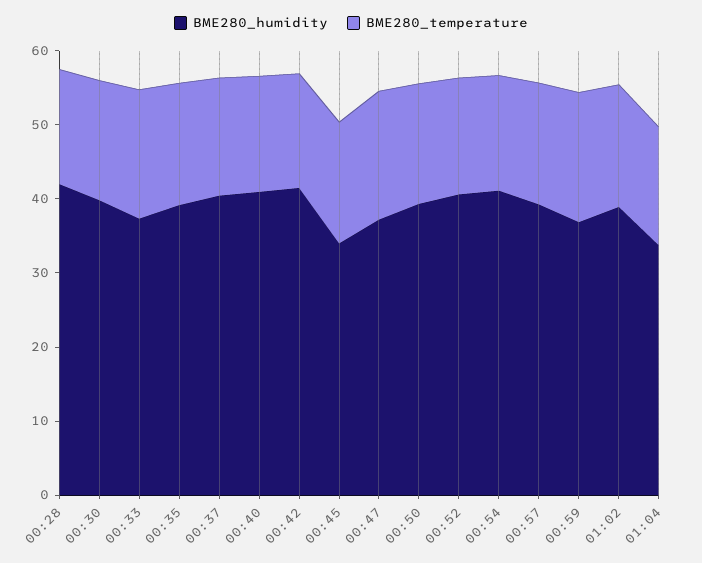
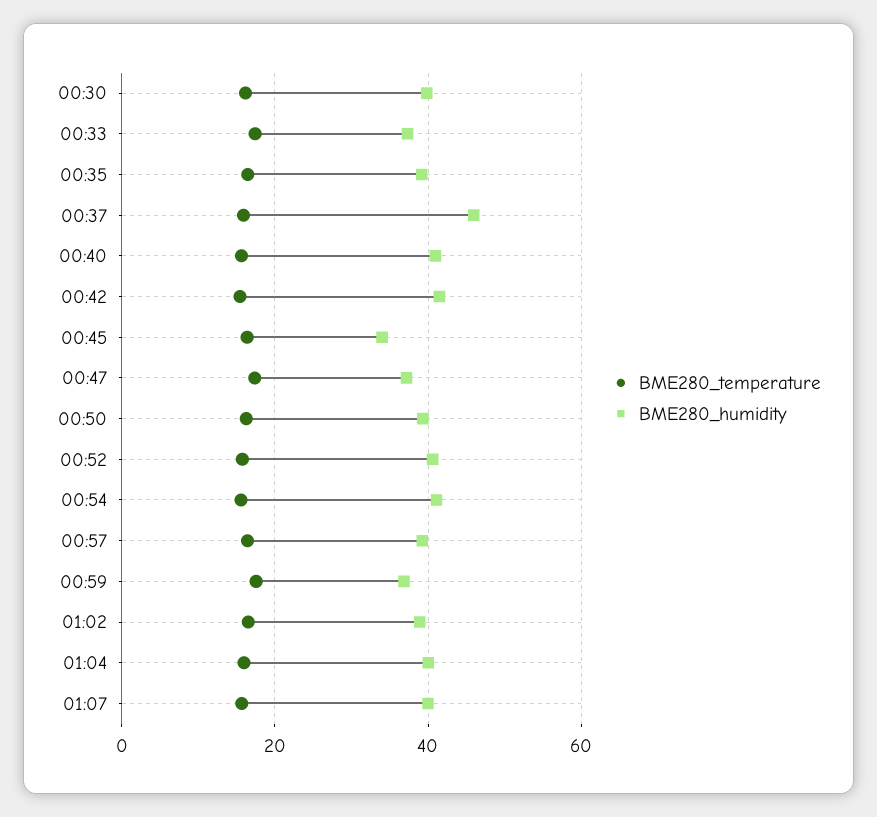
BME280_humidity, 00:28: 42 -> none
BME280_temperature, 00:28: 16 -> none
BME280_humidity, 00:37: 40 -> 46
BME280_humidity, 01:04: 34 -> 40
BME280_temperature, 01:07: none -> 16
BME280_humidity, 01:07: none -> 40

